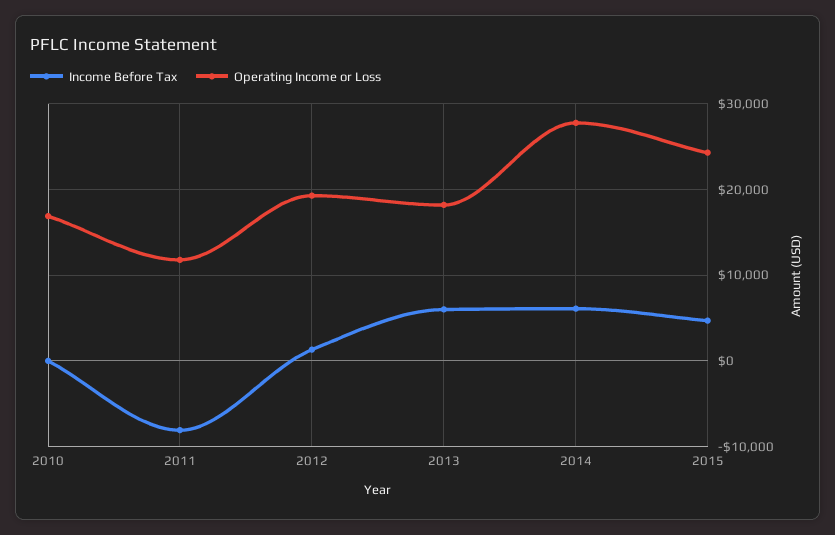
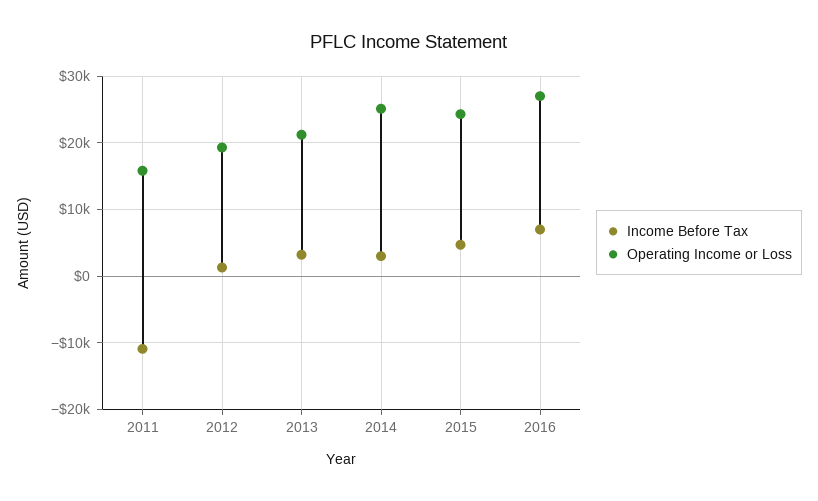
Income Before Tax, 2010: 0 -> none
Operating Income or Loss, 2010: 17000 -> none
Income Before Tax, 2011: -8000 -> -11000
Operating Income or Loss, 2011: 12000 -> 16000
Income Before Tax, 2013: 6000 -> 3000
Operating Income or Loss, 2013: 18000 -> 21000
Income Before Tax, 2014: 6000 -> 3000
Operating Income or Loss, 2014: 28000 -> 25000
Income Before Tax, 2016: none -> 7000
Operating Income or Loss, 2016: none -> 27000

